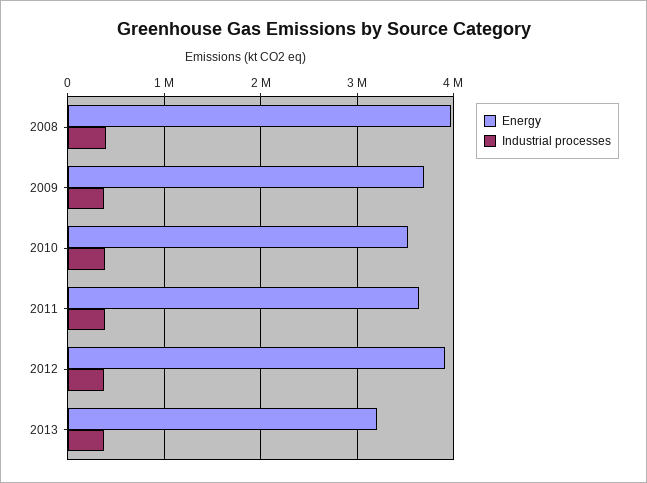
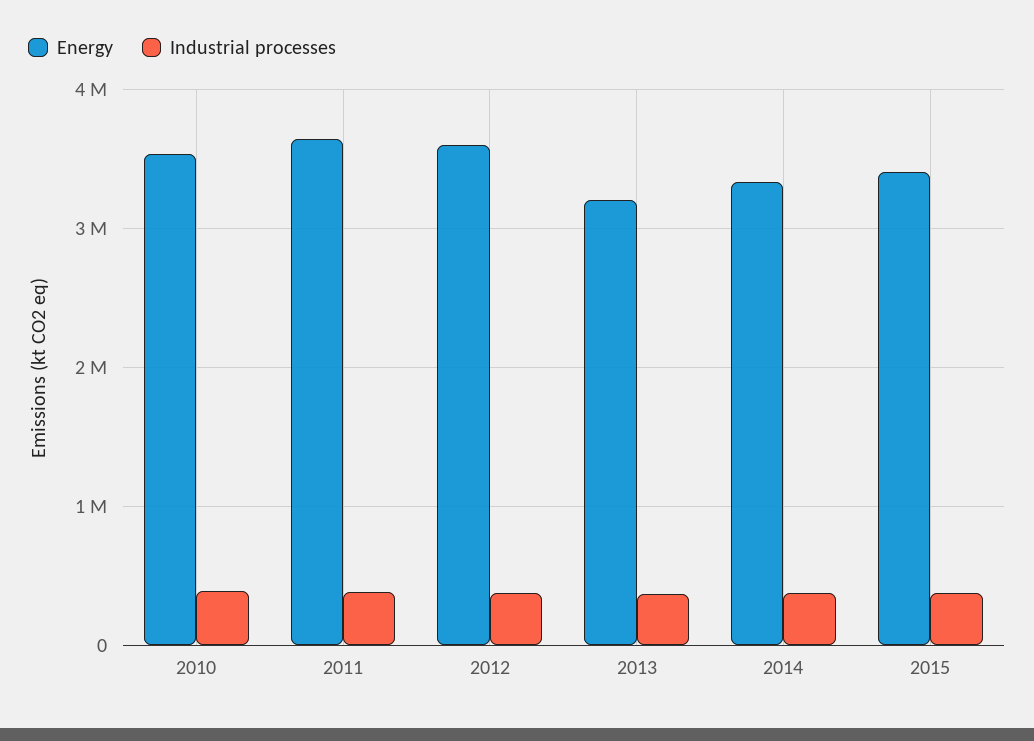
Energy, 2008: 4000000 -> none
Industrial processes, 2008: 400000 -> none
Energy, 2009: 3700000 -> none
Industrial processes, 2009: 400000 -> none
Energy, 2012: 3900000 -> 3600000
Energy, 2014: none -> 3300000
Industrial processes, 2014: none -> 400000
Energy, 2015: none -> 3400000
Industrial processes, 2015: none -> 400000

